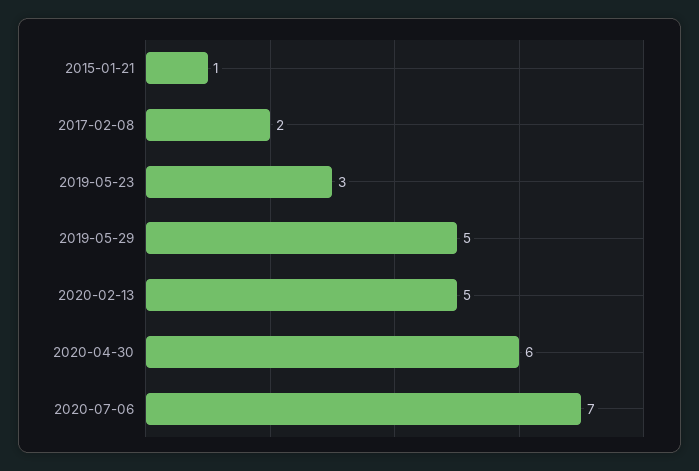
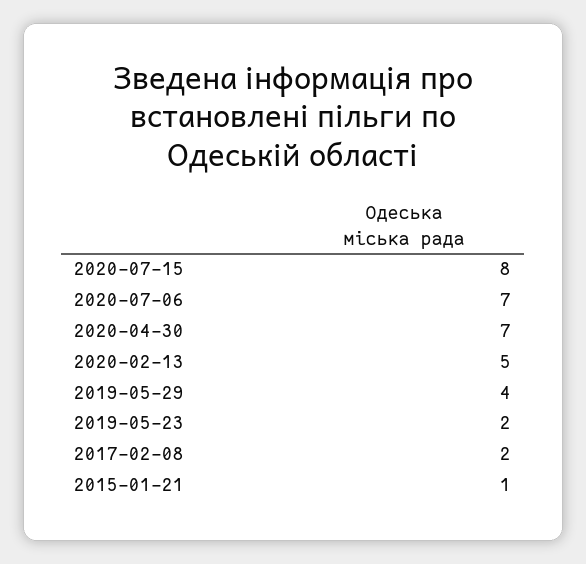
2019-05-23: 3 -> 2
2019-05-29: 5 -> 4
2020-04-30: 6 -> 7
2020-07-15: none -> 8

